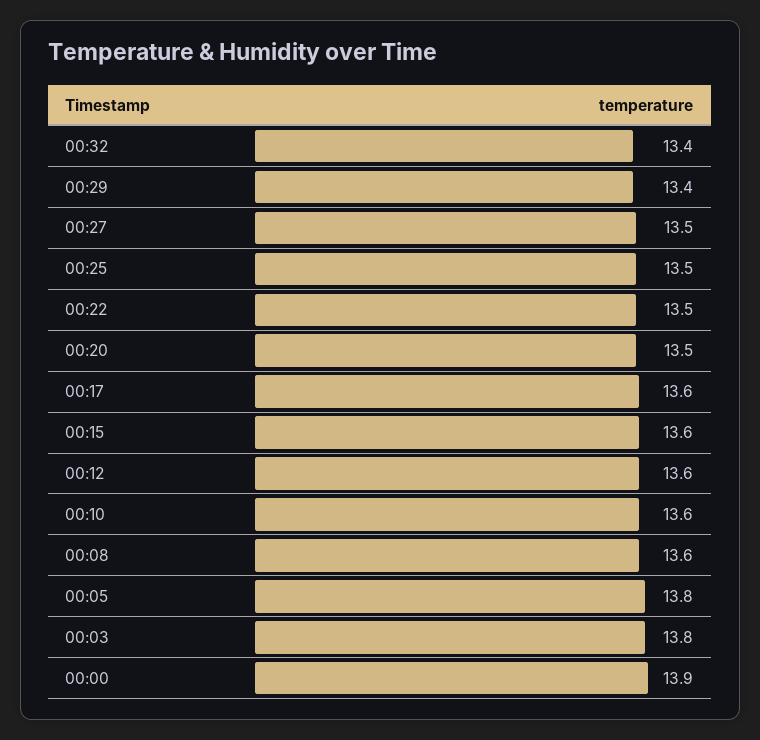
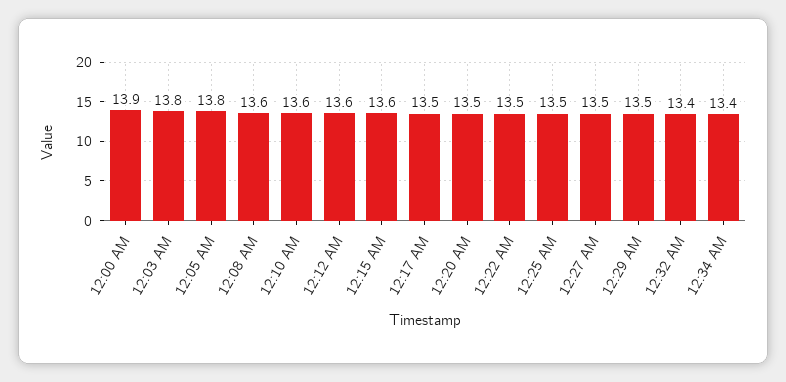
00:29: 13.4 -> 13.5
00:17: 13.6 -> 13.5
12:34 AM: none -> 13.4

